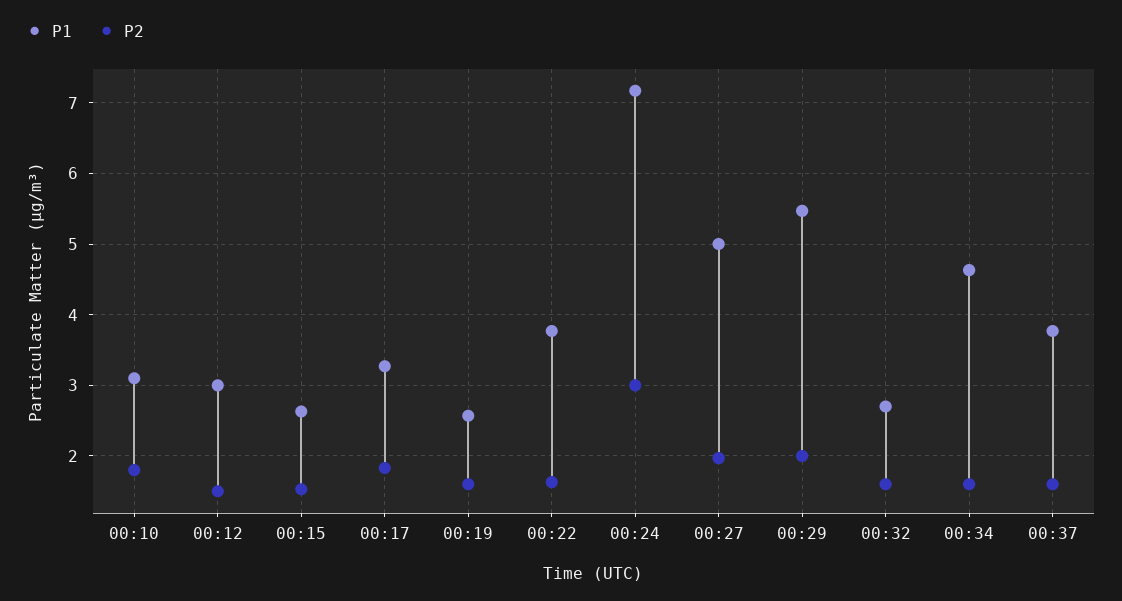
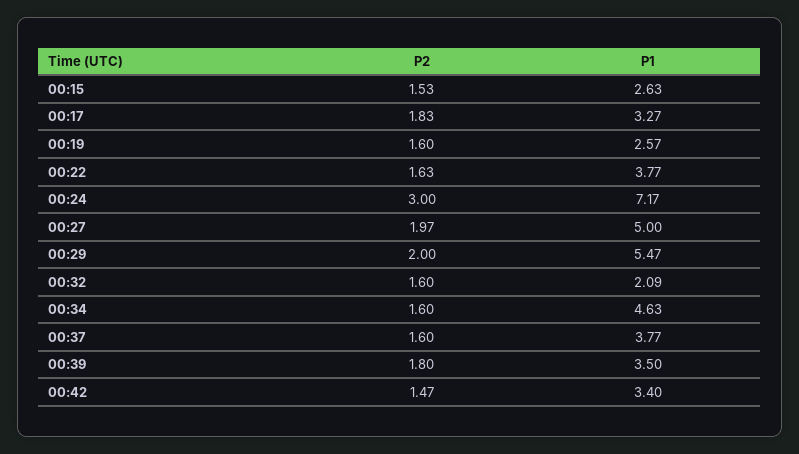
P1, 00:10: 3.1 -> none
P2, 00:10: 1.8 -> none
P1, 00:12: 3 -> none
P2, 00:12: 1.5 -> none
P1, 00:32: 2.7 -> 2.09
P2, 00:39: none -> 1.8
P1, 00:39: none -> 3.5
P2, 00:42: none -> 1.47
P1, 00:42: none -> 3.4

